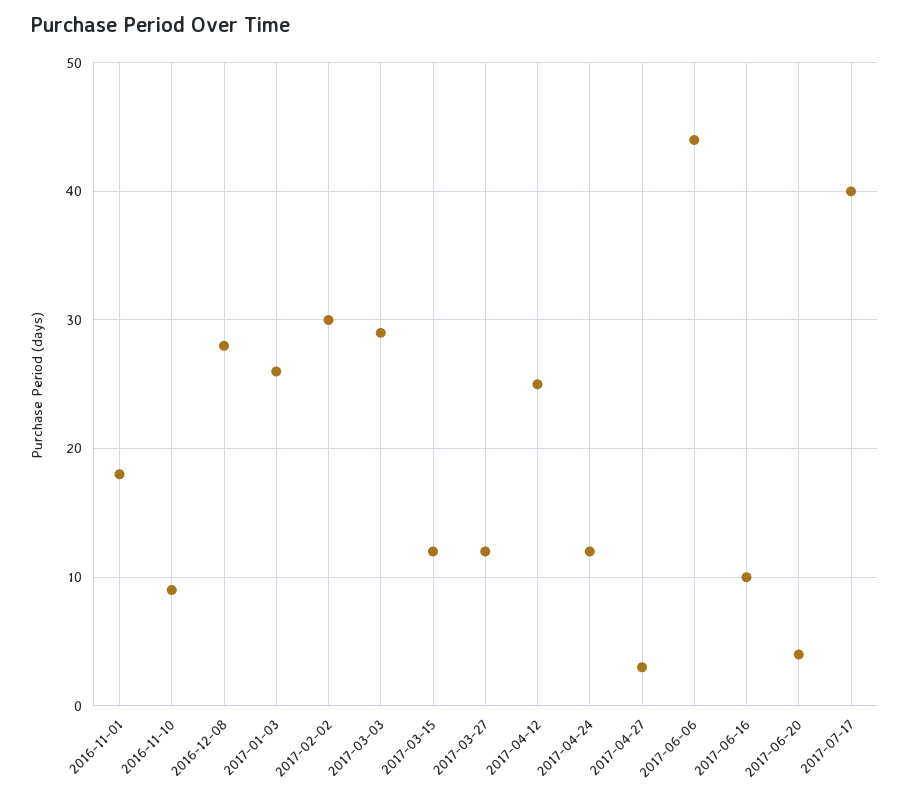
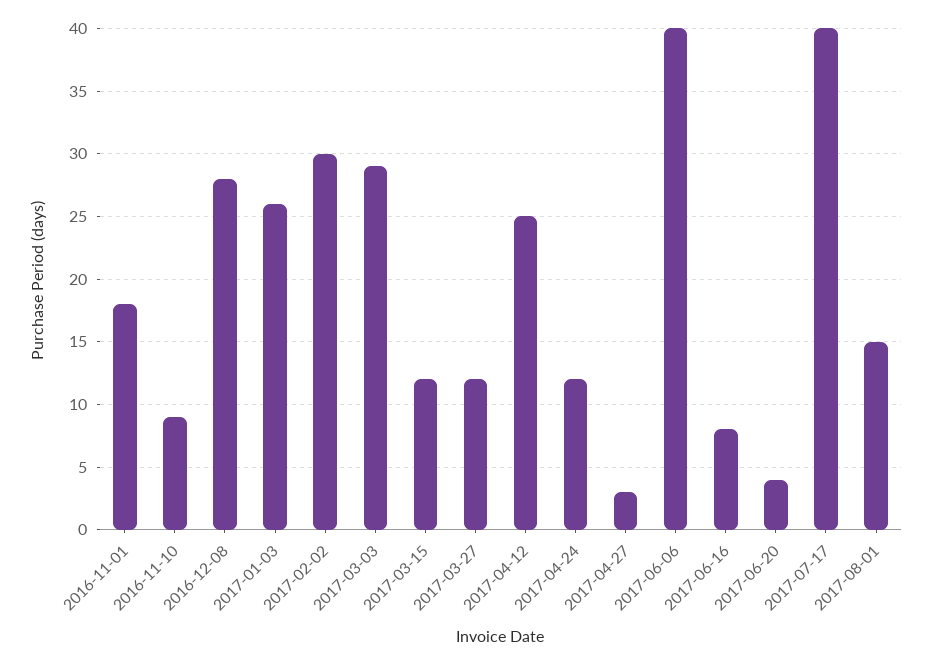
2017-06-06: 44 -> 40
2017-06-16: 10 -> 8
2017-08-01: none -> 15

